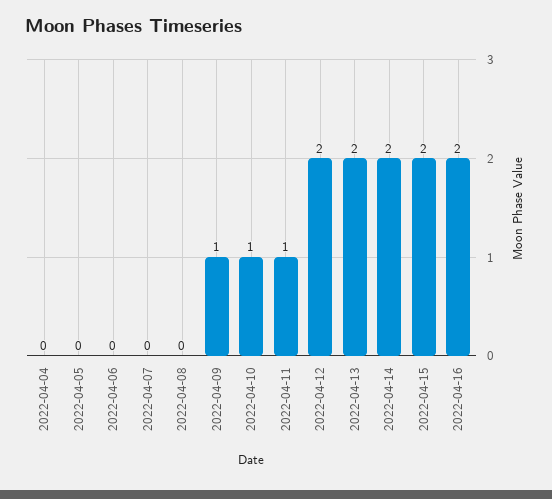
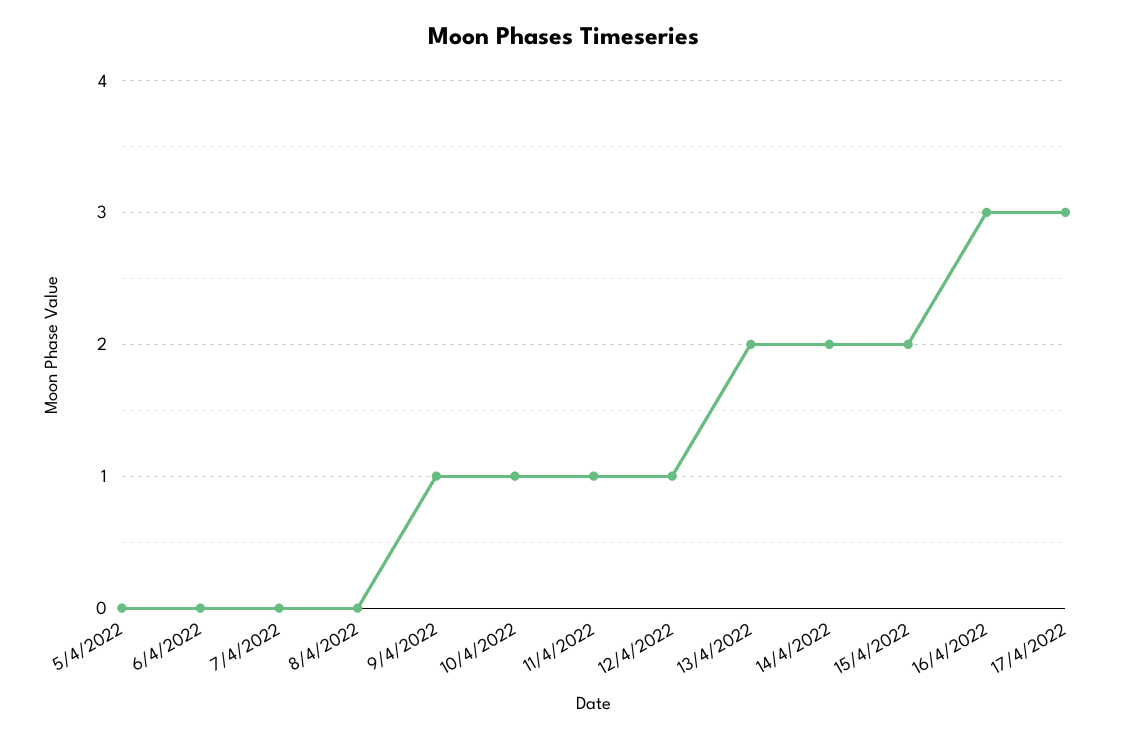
2022-04-04: 0 -> none
2022-04-12: 2 -> 1
2022-04-16: 2 -> 3
17/4/2022: none -> 3

